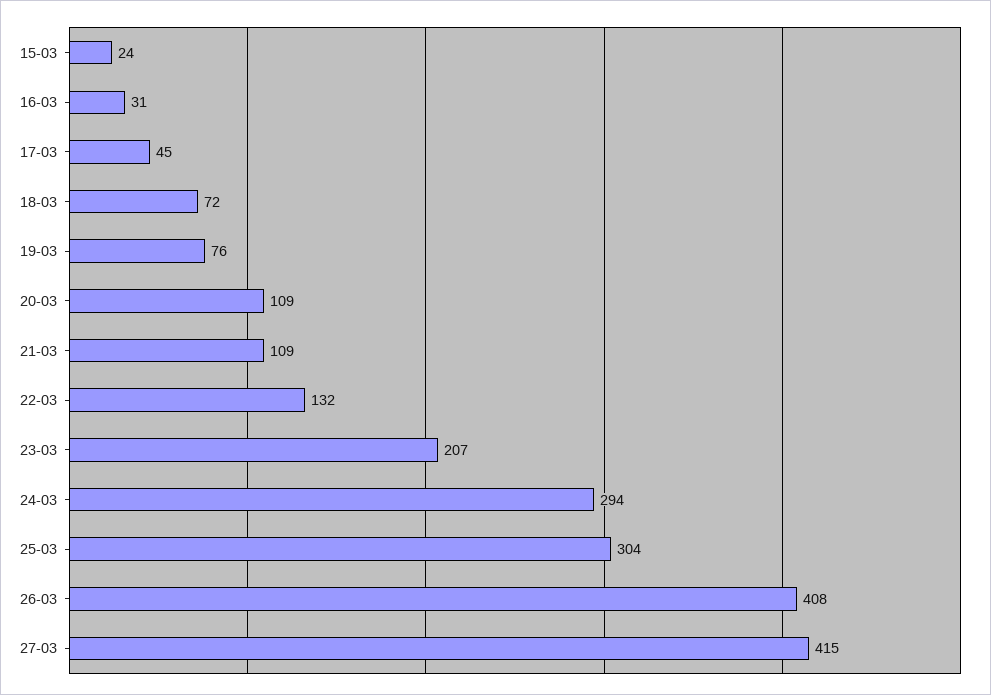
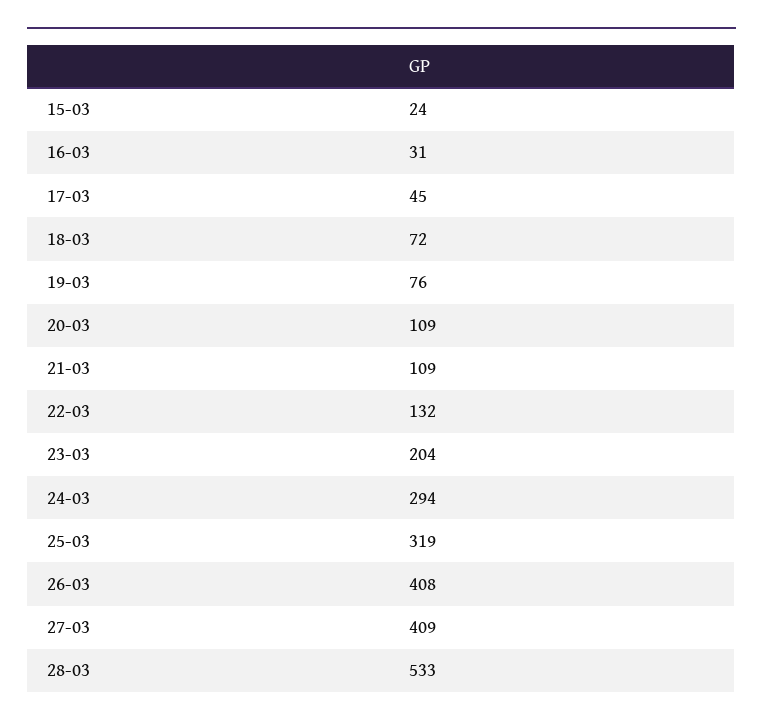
23-03: 207 -> 204
25-03: 304 -> 319
27-03: 415 -> 409
28-03: none -> 533

